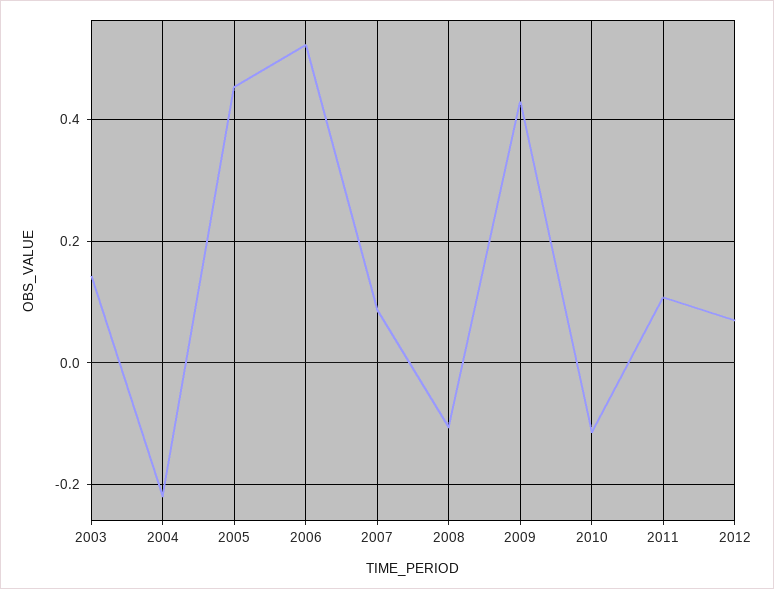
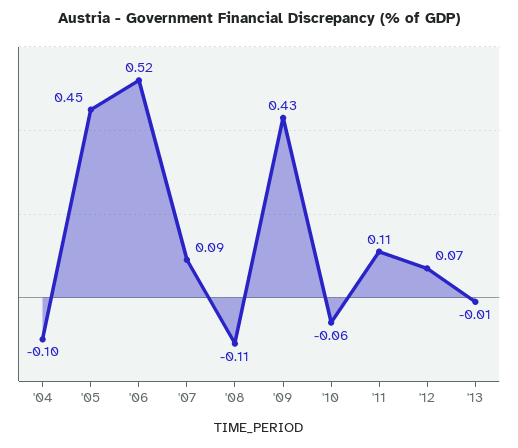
2003: 0.14 -> none
2004: -0.22 -> -0.1
2010: -0.12 -> -0.06
'13: none -> -0.01

